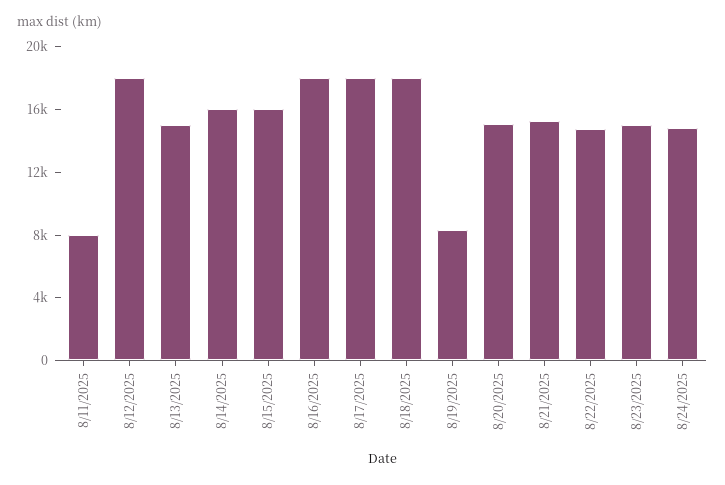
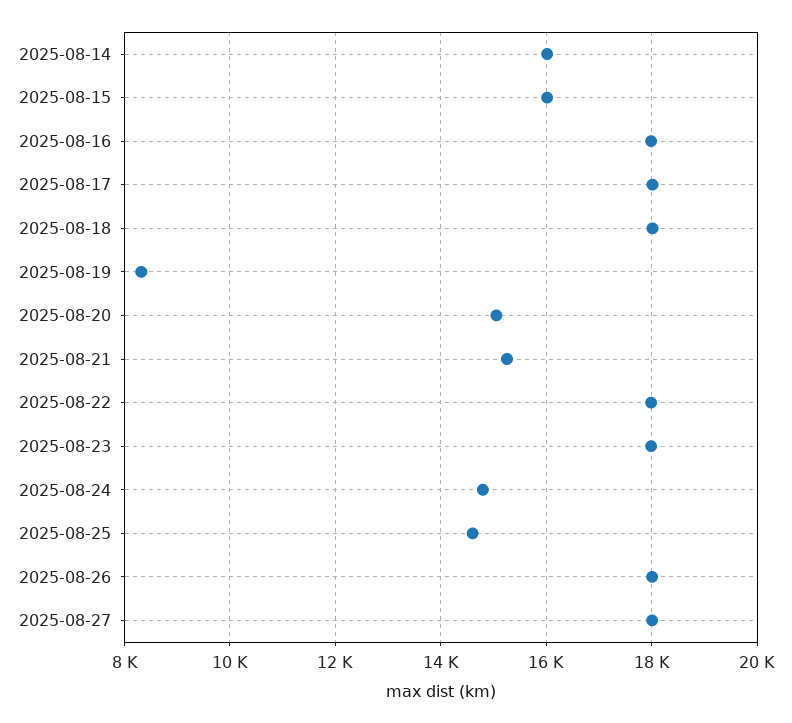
8/11/2025: 8000 -> none
8/12/2025: 18000 -> none
8/13/2025: 15000 -> none
8/22/2025: 15000 -> 18000
8/23/2025: 15000 -> 18000
2025-08-25: none -> 14600
2025-08-26: none -> 18000
2025-08-27: none -> 18000

